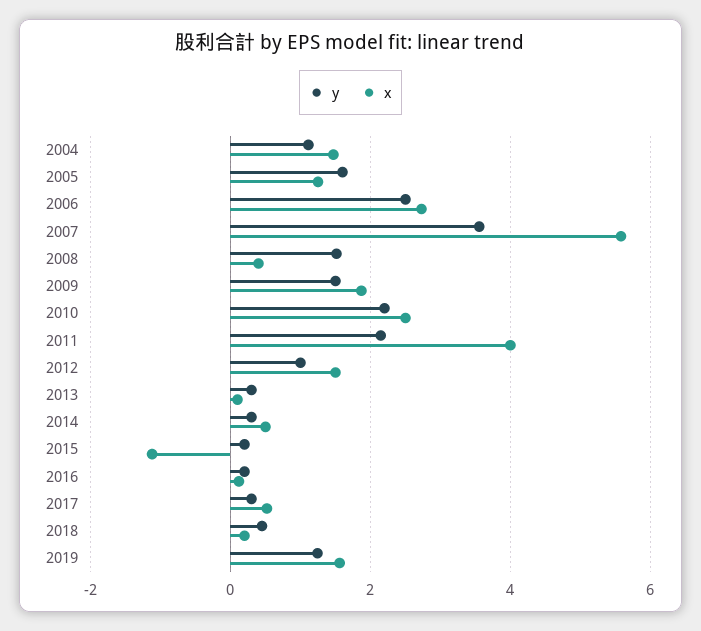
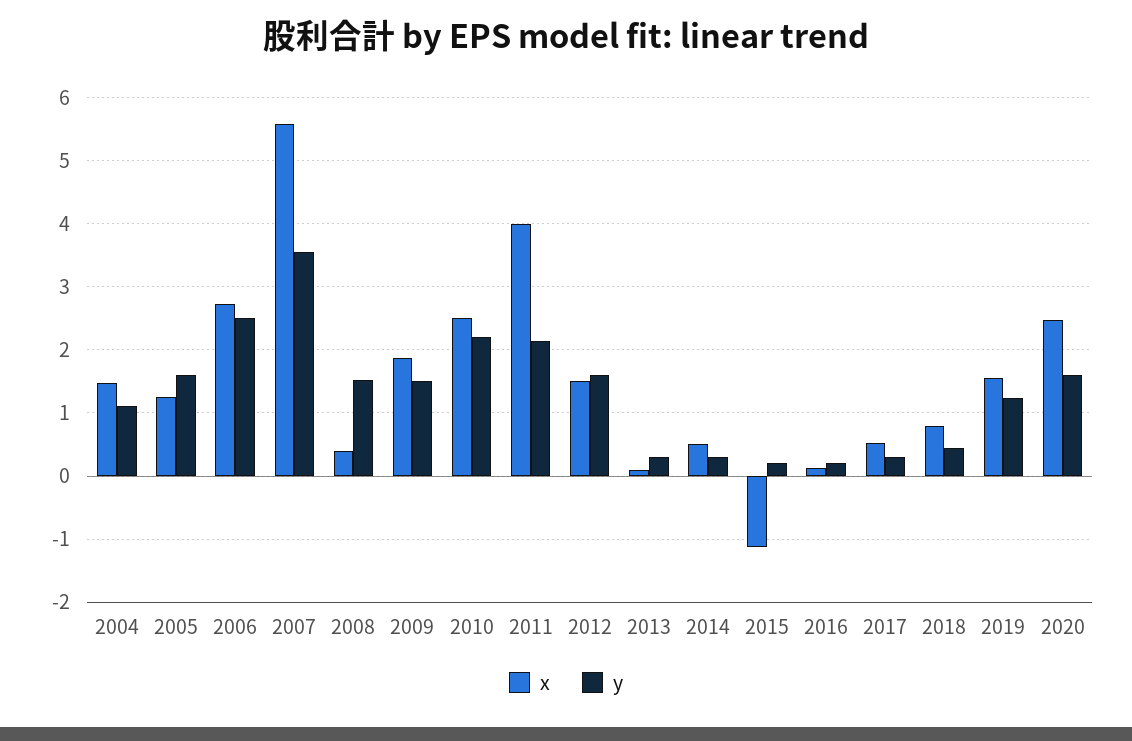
y, 2012: 1 -> 1.6
x, 2018: 0.2 -> 0.8
x, 2020: none -> 2.5
y, 2020: none -> 1.6

